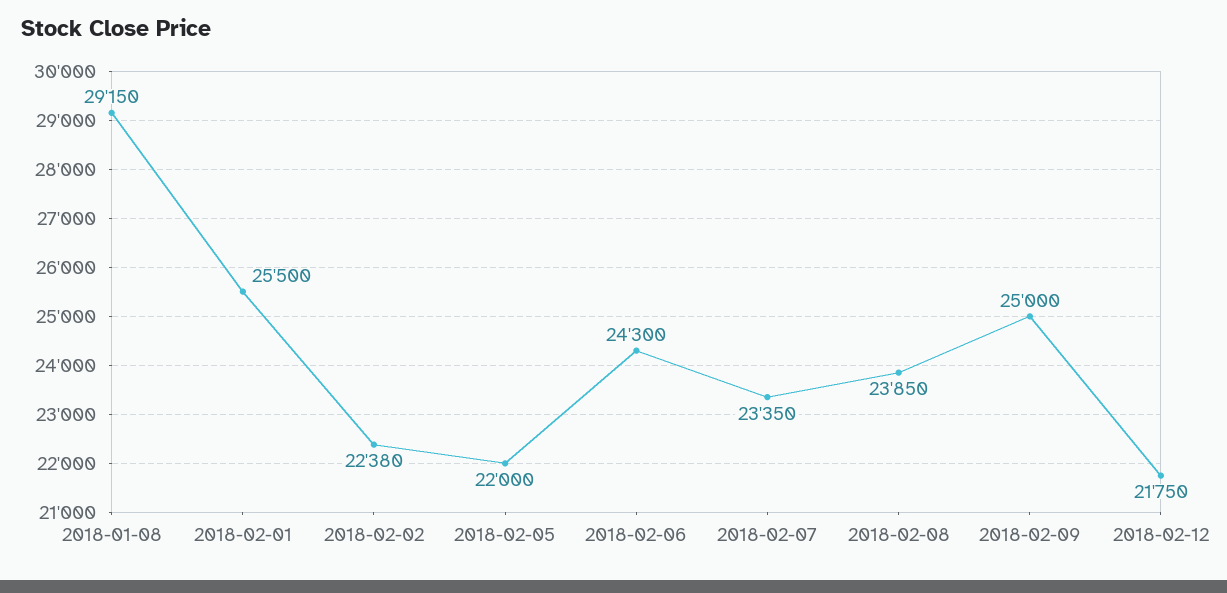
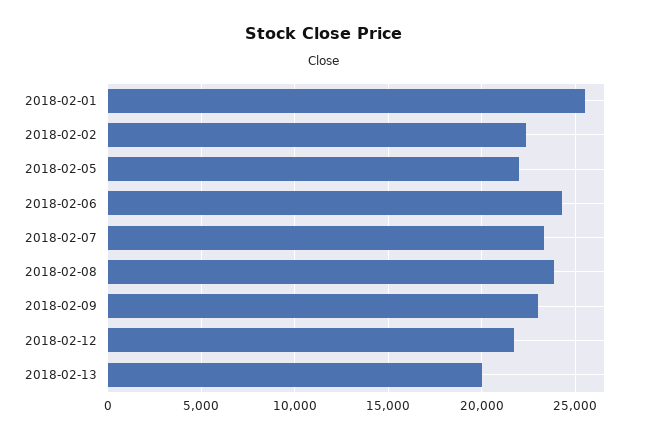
2018-01-08: 29150 -> none
2018-02-09: 25000 -> 23000
2018-02-13: none -> 20000

